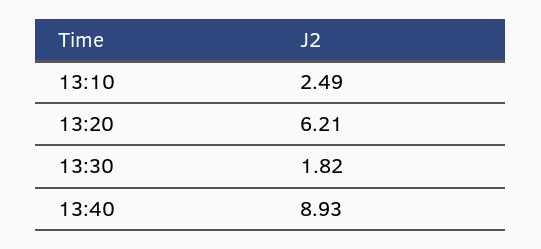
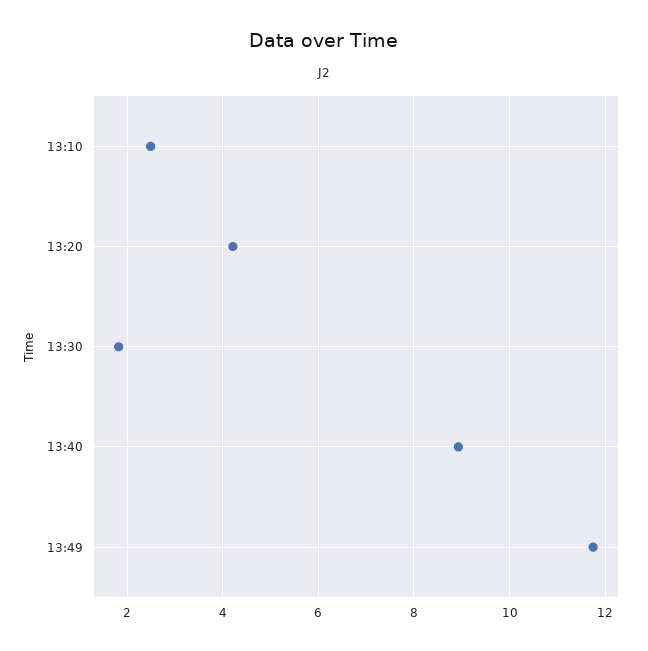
13:20: 6.21 -> 4.2
13:49: none -> 11.8

